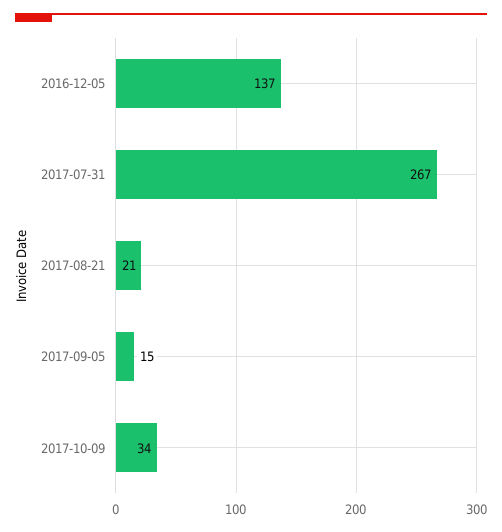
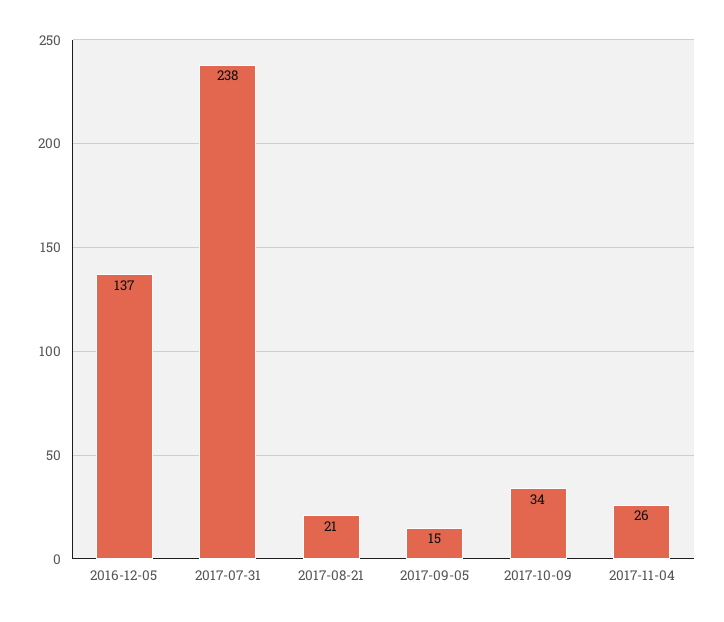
2017-07-31: 267 -> 238
2017-11-04: none -> 26

